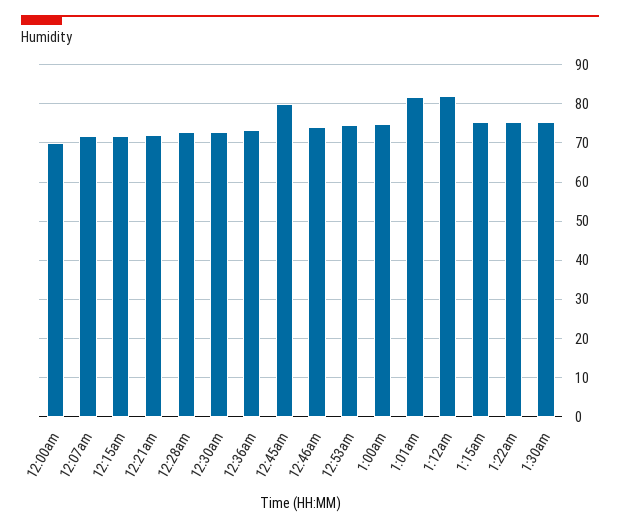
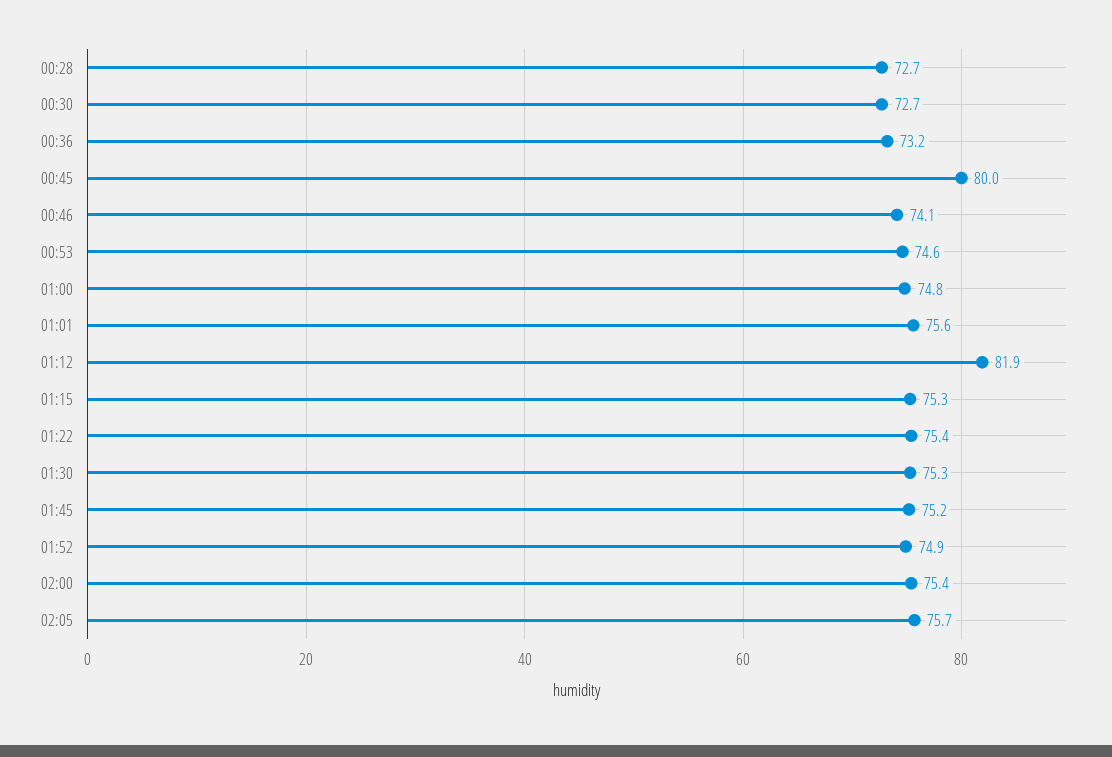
12:00am: 70 -> none
12:07am: 72 -> none
12:15am: 72 -> none
12:21am: 72 -> none
1:01am: 82 -> 75.6
01:45: none -> 75.2
01:52: none -> 74.9
02:00: none -> 75.4
02:05: none -> 75.7

